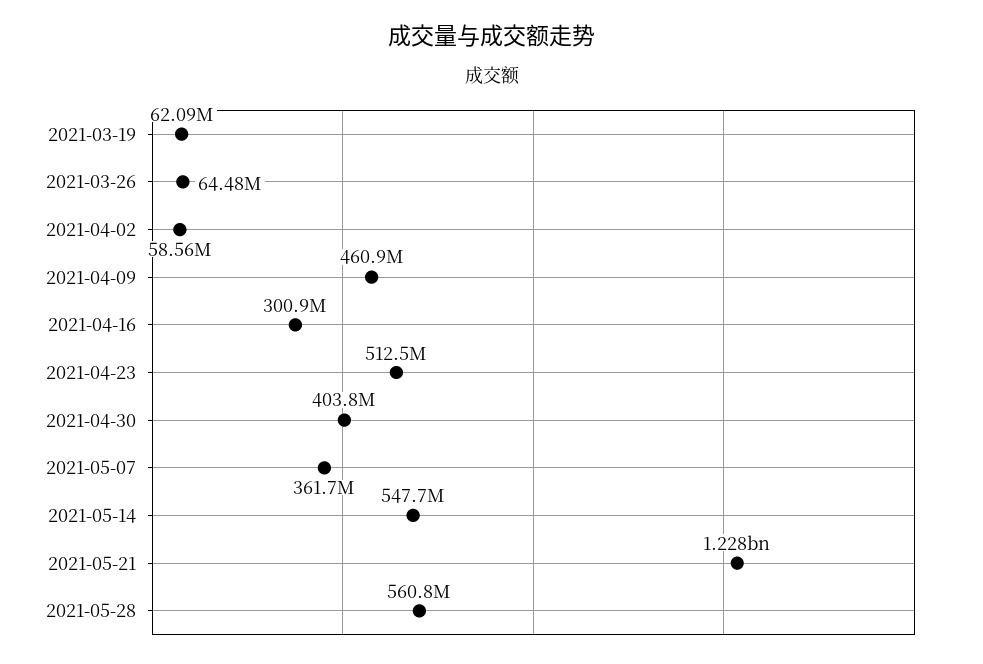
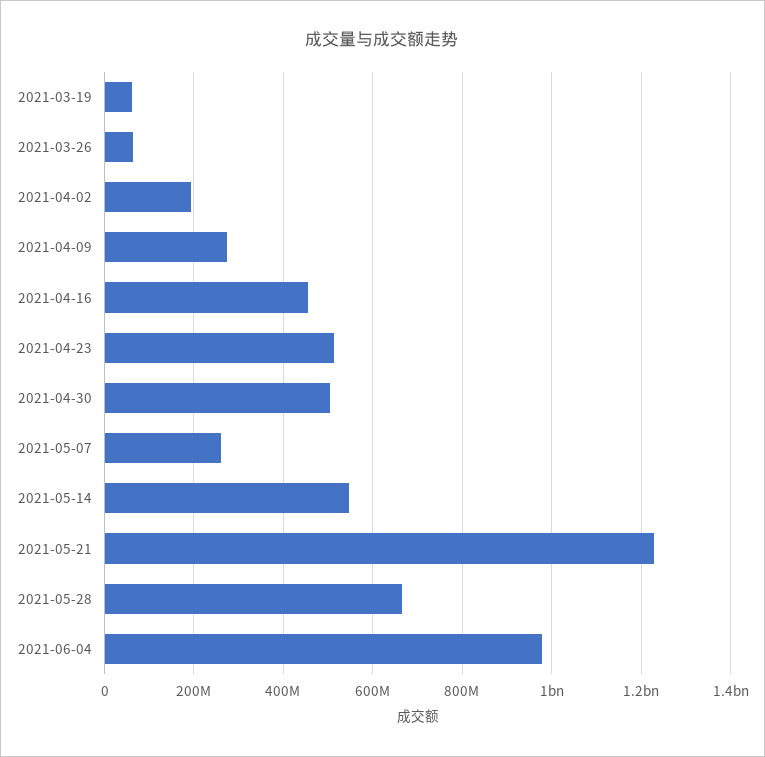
2021-04-02: 58560000 -> 200000000
2021-04-09: 460900000 -> 280000000
2021-04-16: 300900000 -> 460000000
2021-04-30: 403800000 -> 500000000
2021-05-07: 361700000 -> 260000000
2021-05-28: 560800000 -> 660000000
2021-06-04: none -> 980000000

